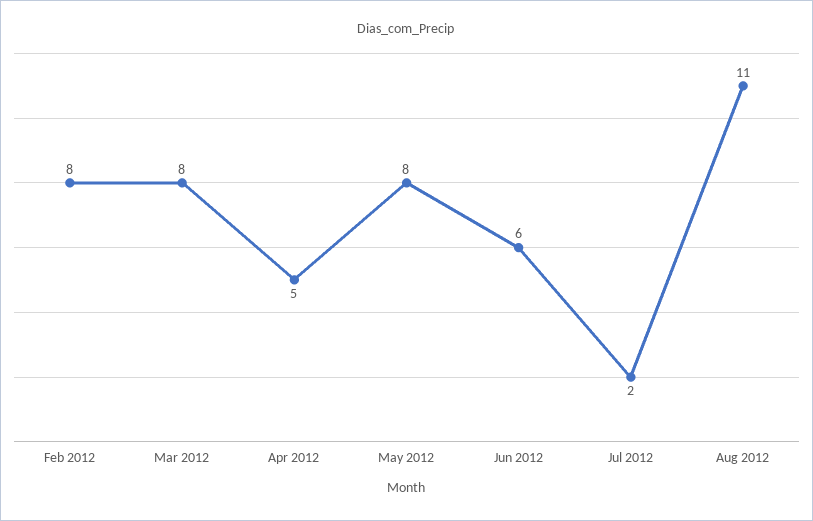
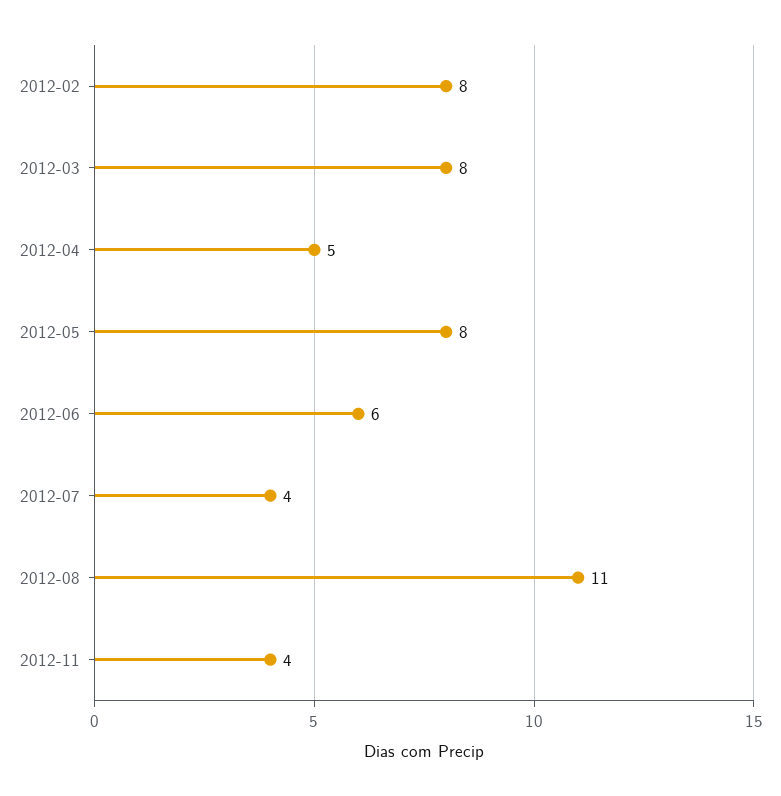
Jul 2012: 2 -> 4
2012-11: none -> 4

